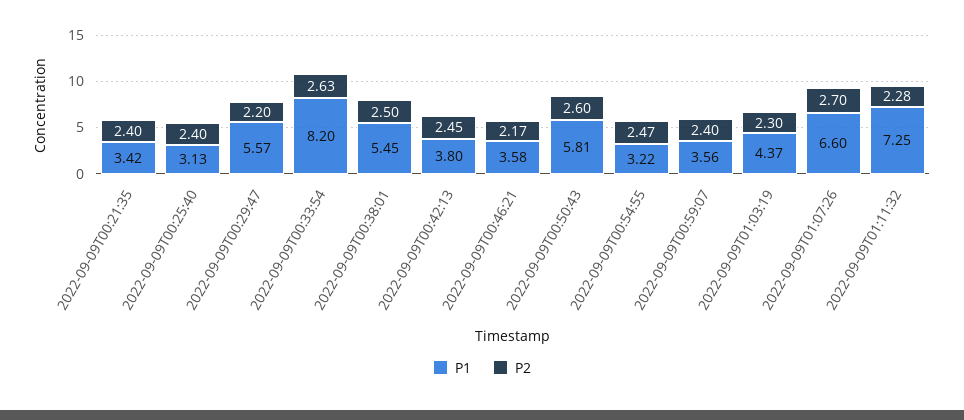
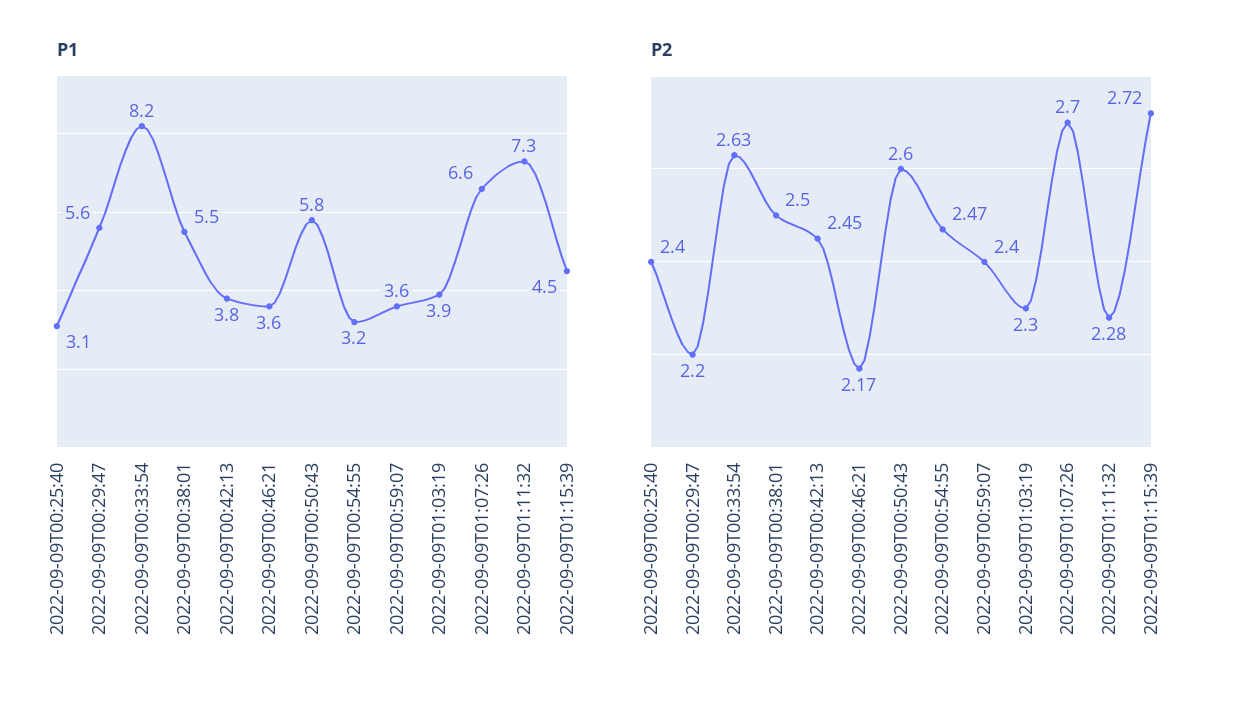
P1, 2022-09-09T00:21:35: 3.42 -> none
P2, 2022-09-09T00:21:35: 2.4 -> none
P1, 2022-09-09T01:03:19: 4.37 -> 3.9
P1, 2022-09-09T01:15:39: none -> 4.5
P2, 2022-09-09T01:15:39: none -> 2.72

